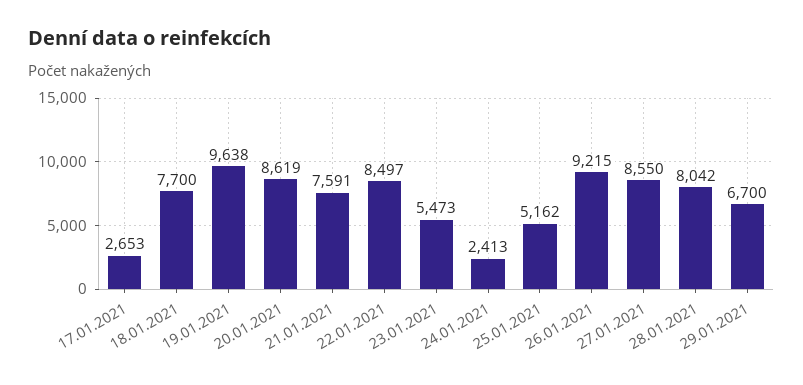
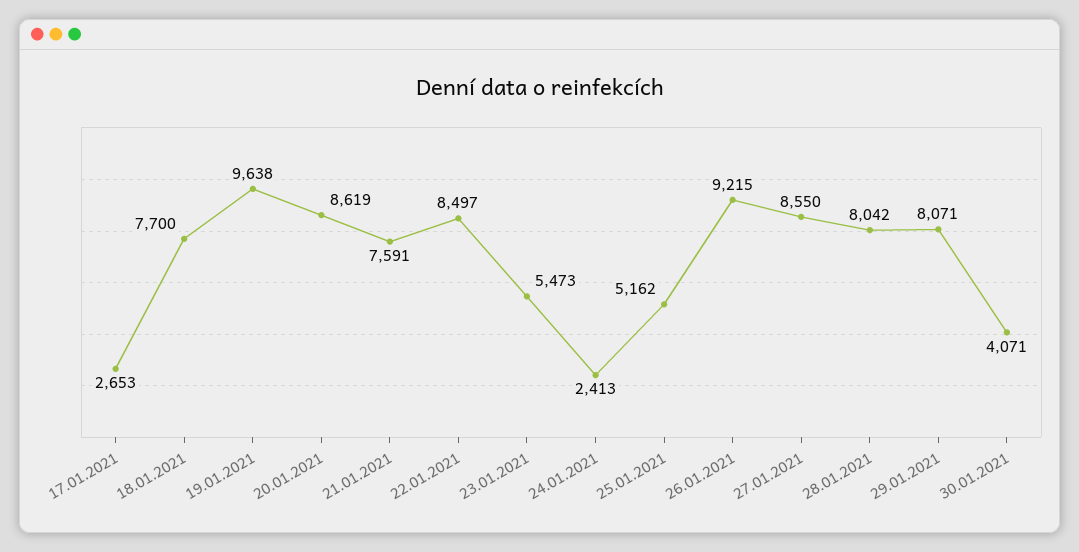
29.01.2021: 6700 -> 8071
30.01.2021: none -> 4071

